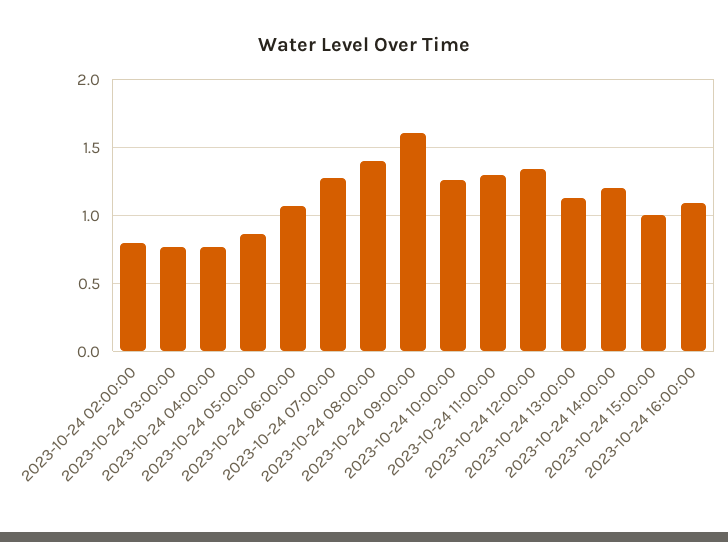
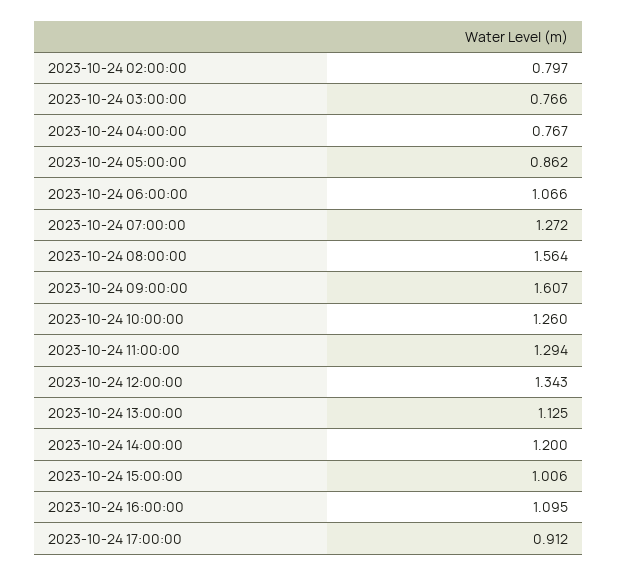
2023-10-24 08:00:00: 1.4 -> 1.564
2023-10-24 17:00:00: none -> 0.912

